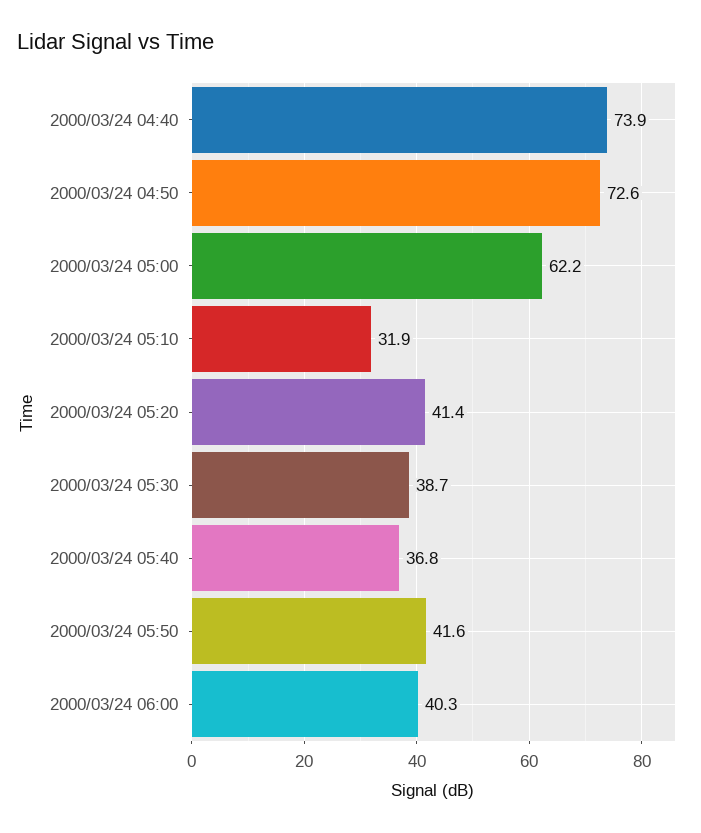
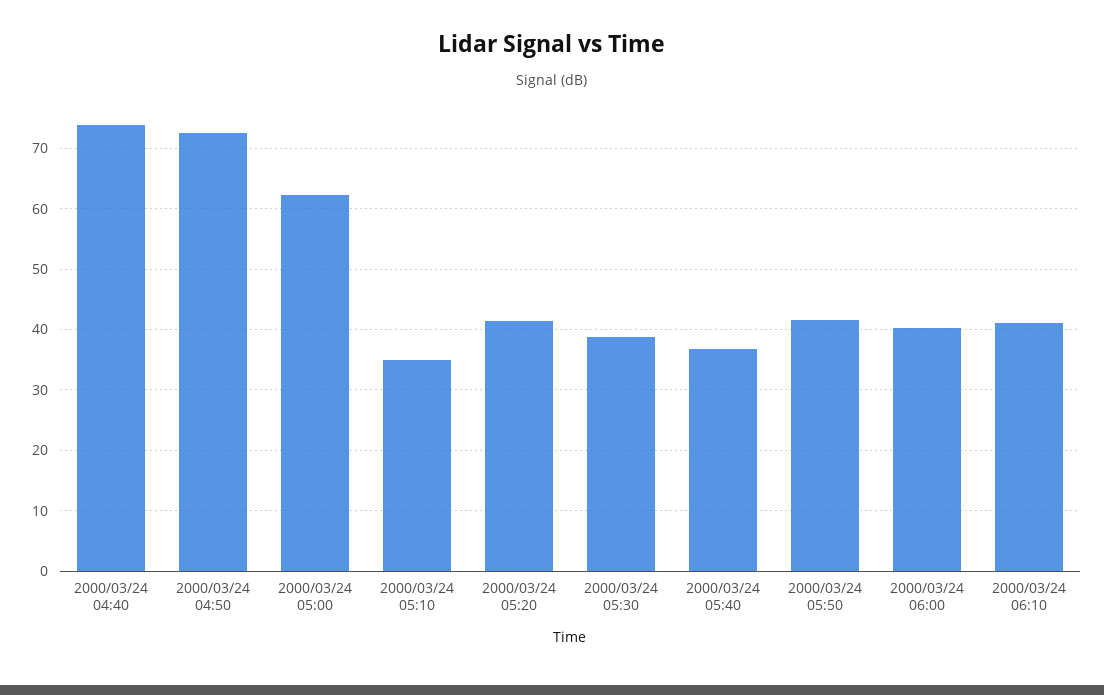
2000/03/24 05:10: 31.9 -> 35
2000/03/24 06:10: none -> 41

